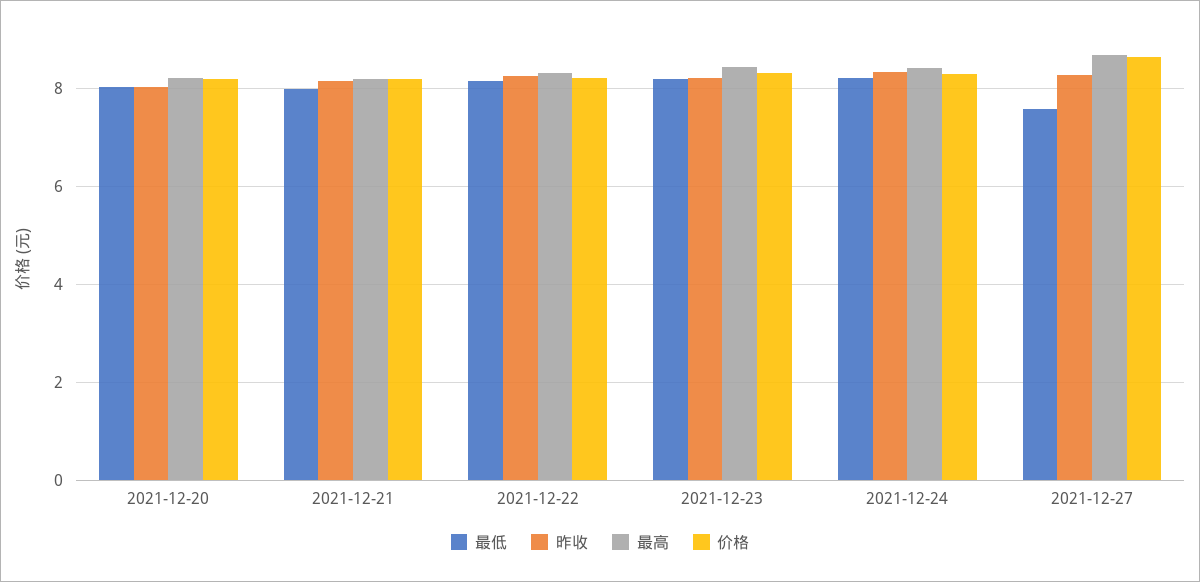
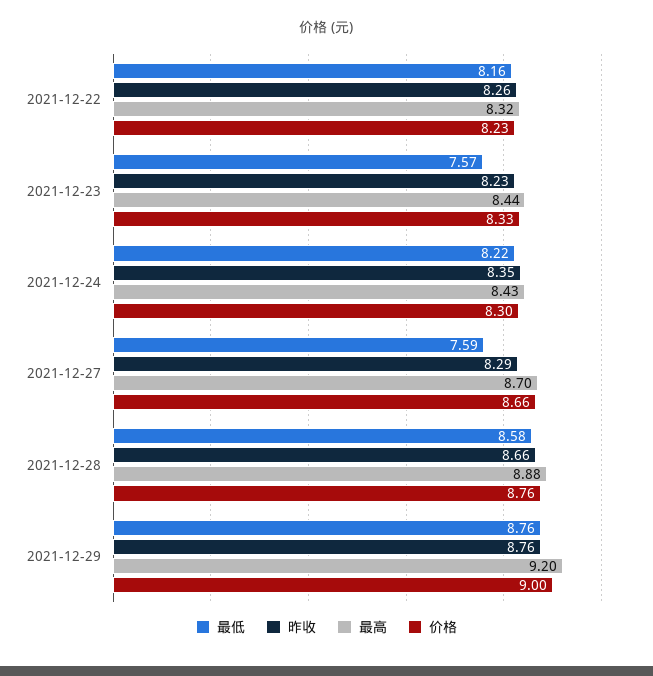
最低, 2021-12-20: 8 -> none
昨收, 2021-12-20: 8 -> none
最高, 2021-12-20: 8.2 -> none
价格, 2021-12-20: 8.2 -> none
最低, 2021-12-21: 8 -> none
昨收, 2021-12-21: 8.2 -> none
最高, 2021-12-21: 8.2 -> none
价格, 2021-12-21: 8.2 -> none
最低, 2021-12-23: 8.2 -> 7.57
最低, 2021-12-28: none -> 8.58
昨收, 2021-12-28: none -> 8.66
最高, 2021-12-28: none -> 8.88
价格, 2021-12-28: none -> 8.76
最低, 2021-12-29: none -> 8.76
昨收, 2021-12-29: none -> 8.76
最高, 2021-12-29: none -> 9.2
价格, 2021-12-29: none -> 9

